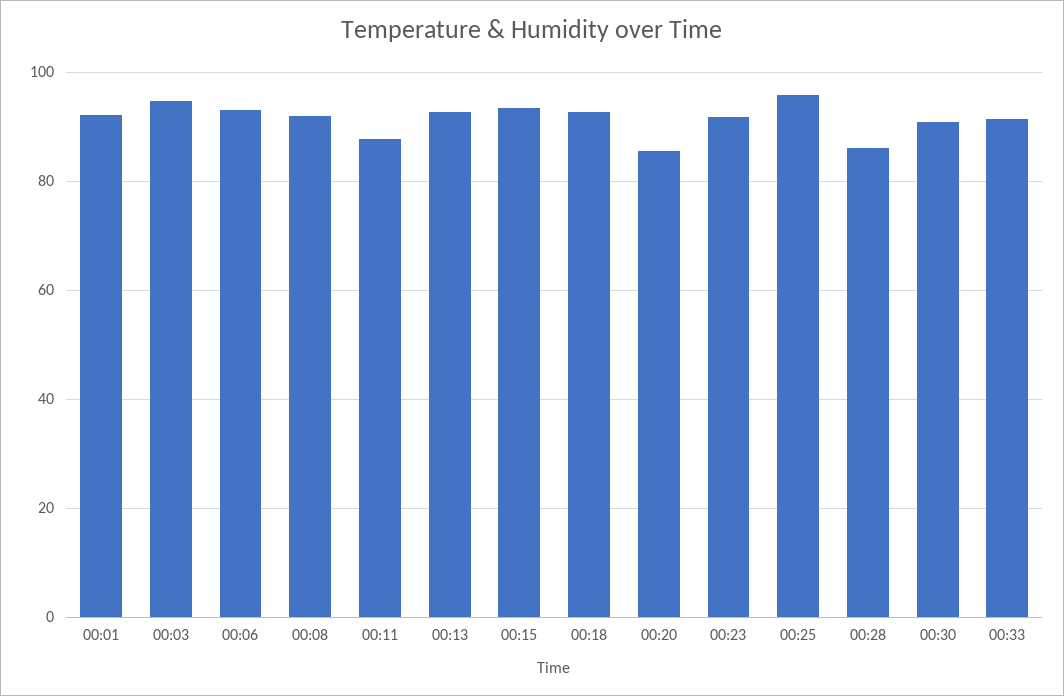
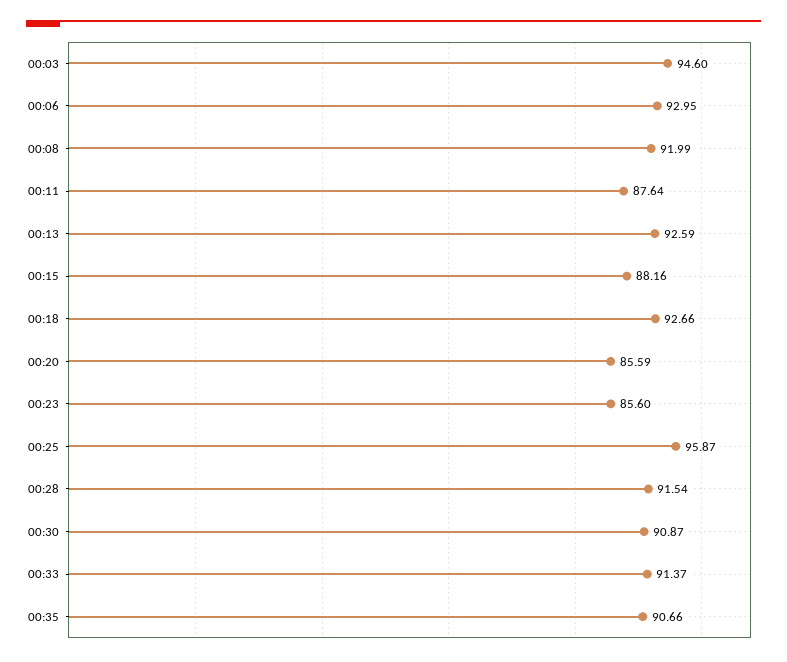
00:01: 92 -> none
00:15: 94 -> 88.16
00:23: 92 -> 85.6
00:28: 86 -> 91.54
00:35: none -> 90.66

